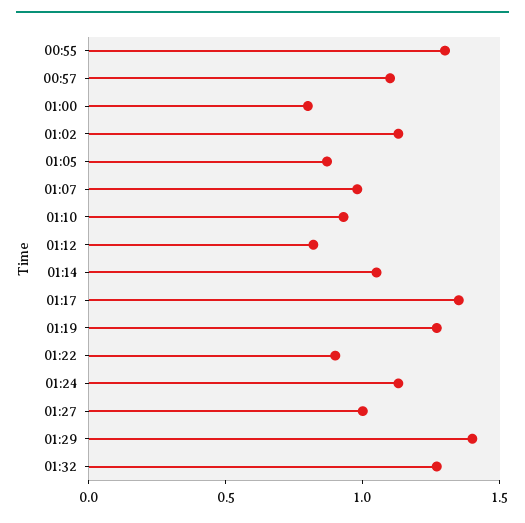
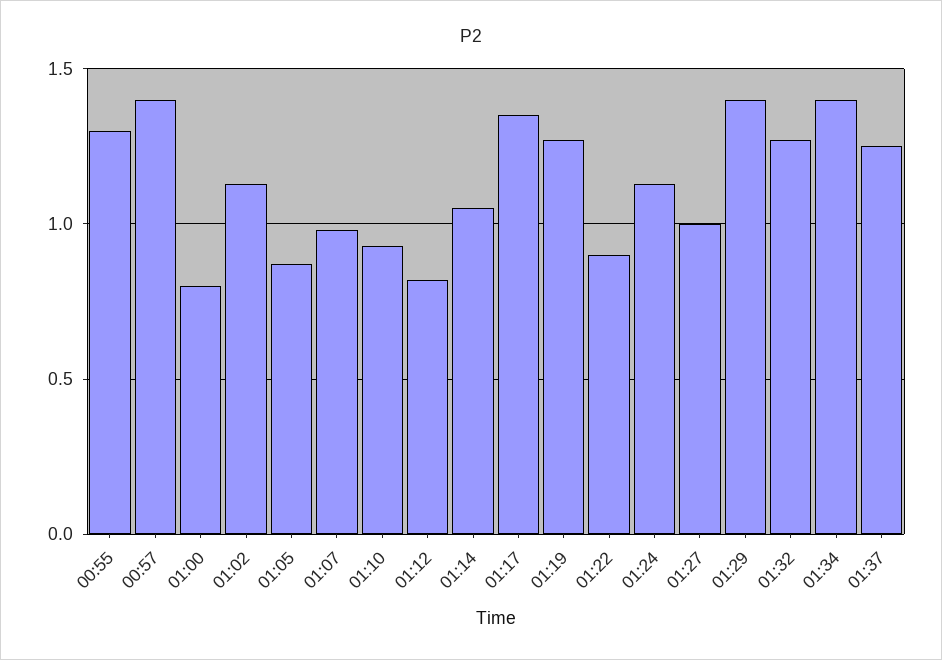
00:57: 1.1 -> 1.4
01:34: none -> 1.4
01:37: none -> 1.25

